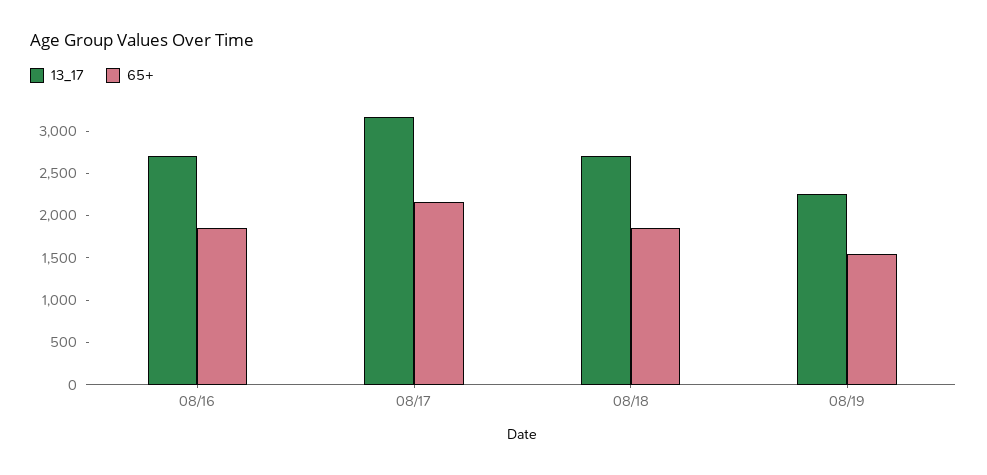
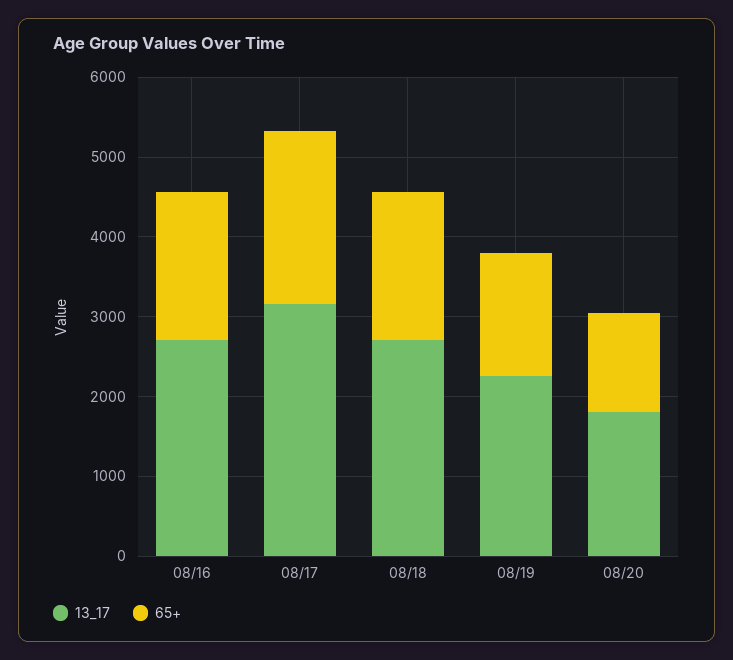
13_17, 08/20: none -> 1800
65+, 08/20: none -> 1200

